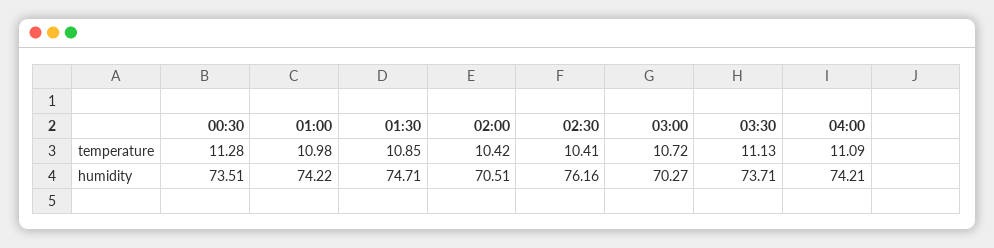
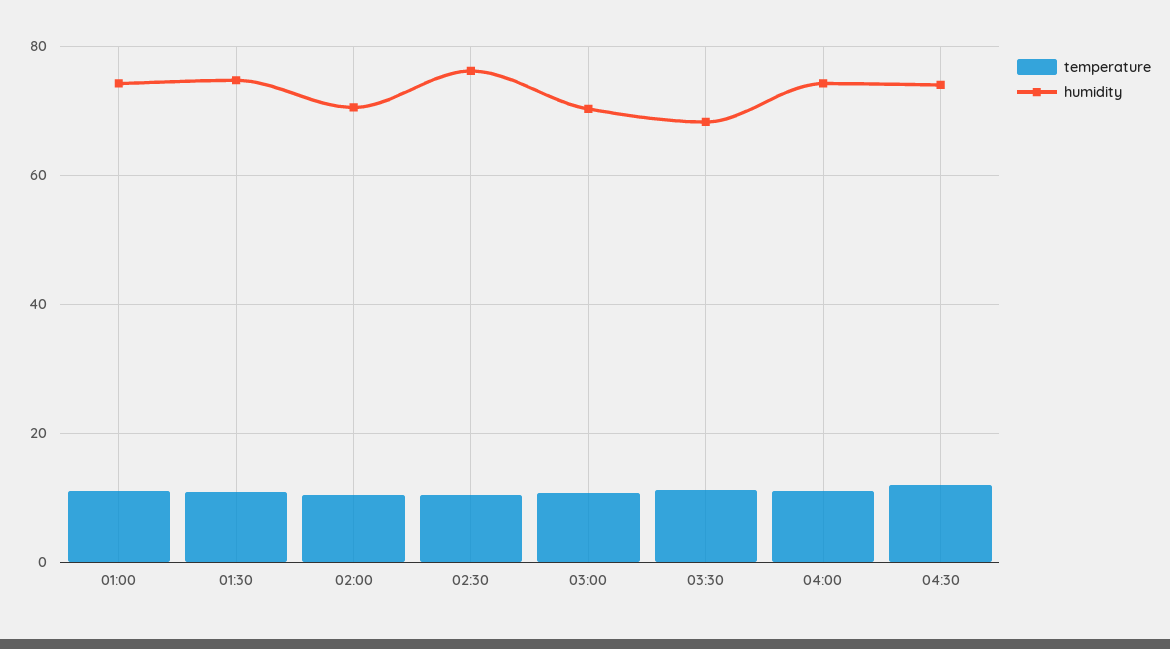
temperature, 00:30: 11.28 -> none
humidity, 00:30: 73.51 -> none
humidity, 03:30: 73.71 -> 68
temperature, 04:30: none -> 12
humidity, 04:30: none -> 74

